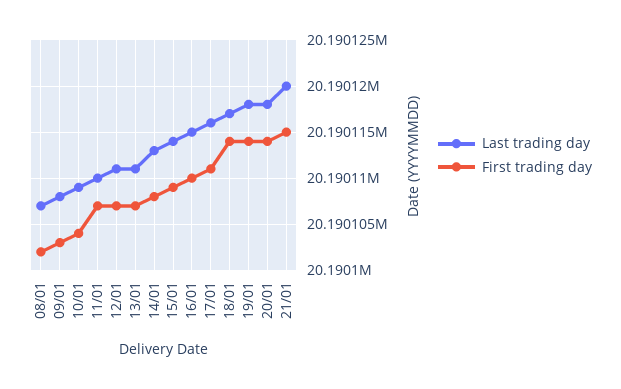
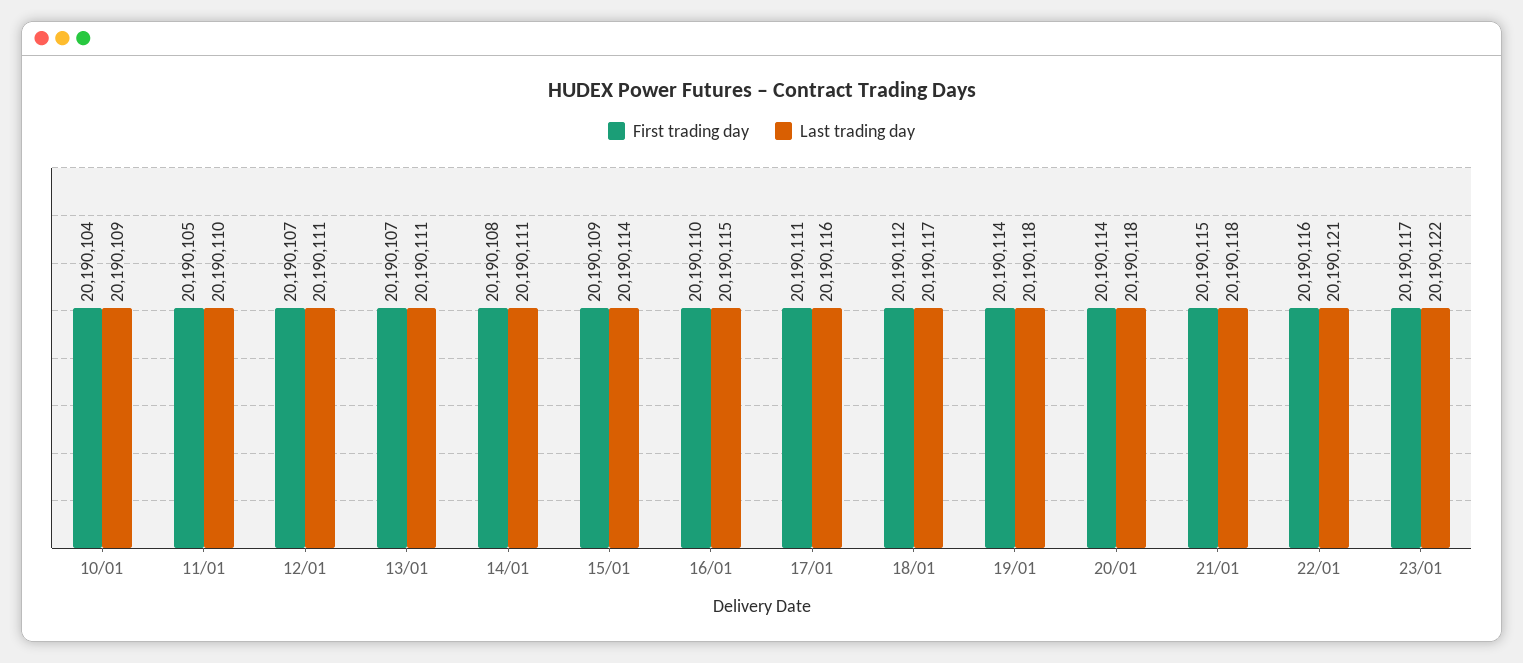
Last trading day, 08/01: 20190107 -> none
First trading day, 08/01: 20190102 -> none
Last trading day, 09/01: 20190108 -> none
First trading day, 09/01: 20190103 -> none
First trading day, 11/01: 20190107 -> 20190105
Last trading day, 14/01: 20190113 -> 20190111
First trading day, 18/01: 20190114 -> 20190112
Last trading day, 21/01: 20190120 -> 20190118
First trading day, 22/01: none -> 20190116
Last trading day, 22/01: none -> 20190121
First trading day, 23/01: none -> 20190117
Last trading day, 23/01: none -> 20190122

